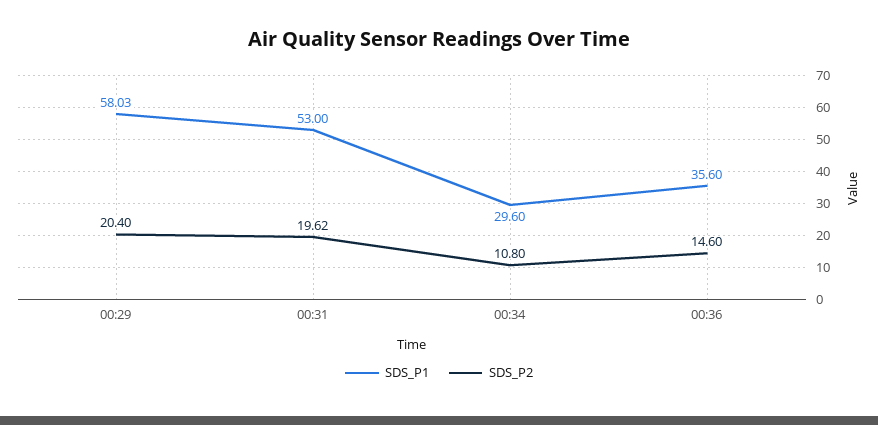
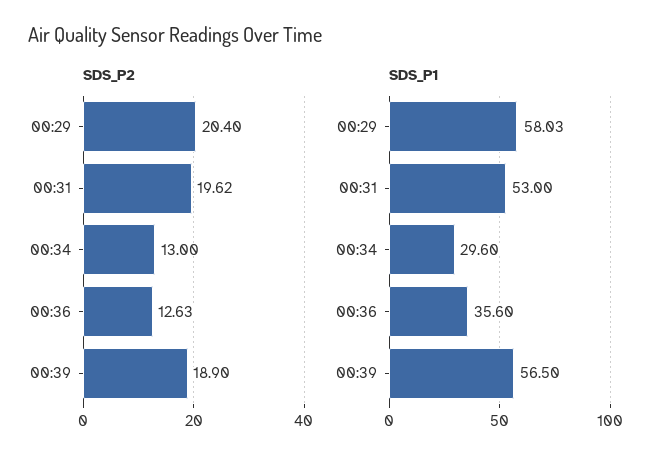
SDS_P2, 00:34: 10.8 -> 13
SDS_P2, 00:36: 14.6 -> 12.63
SDS_P2, 00:39: none -> 18.9
SDS_P1, 00:39: none -> 56.5

